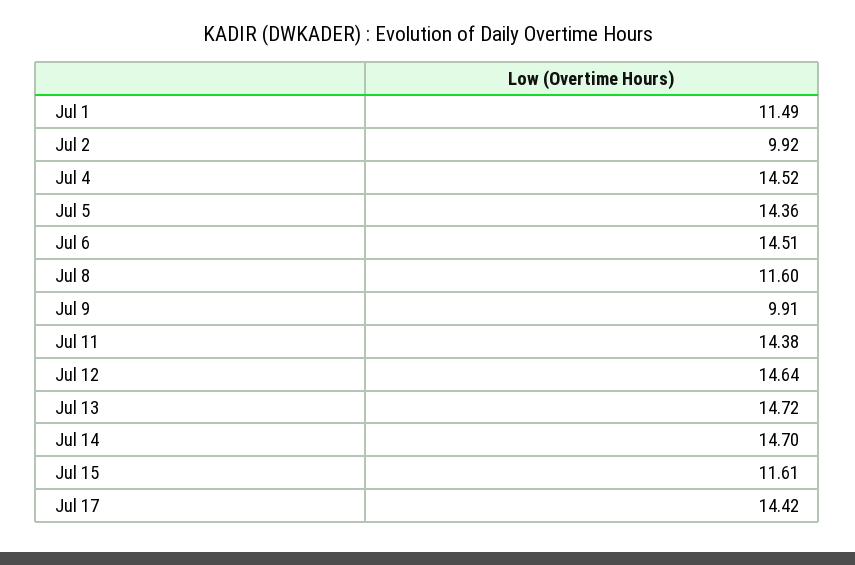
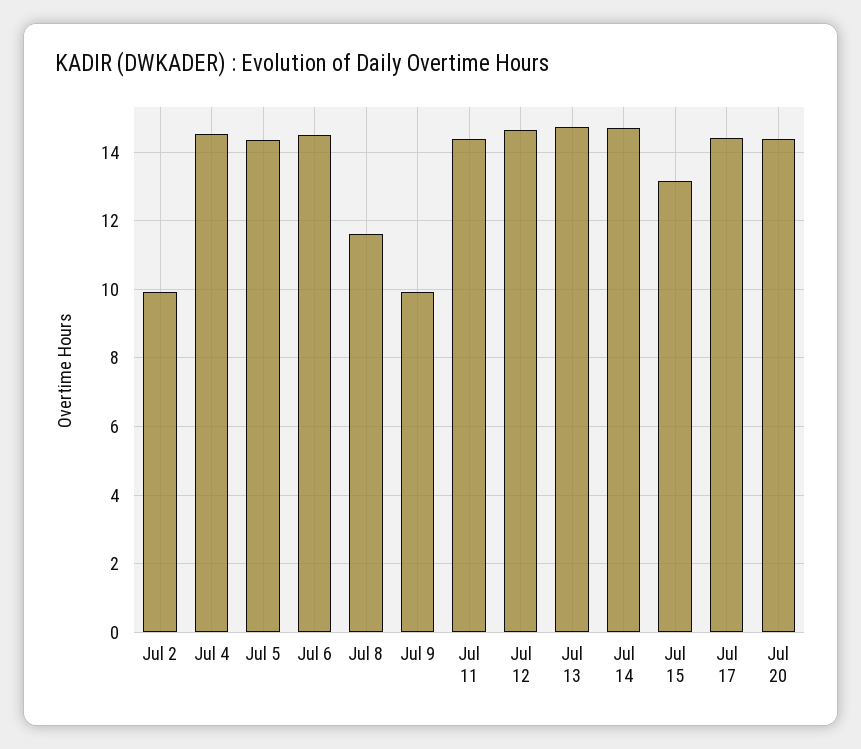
Jul 1: 11.49 -> none
Jul 15: 11.61 -> 13.2
Jul 20: none -> 14.4

